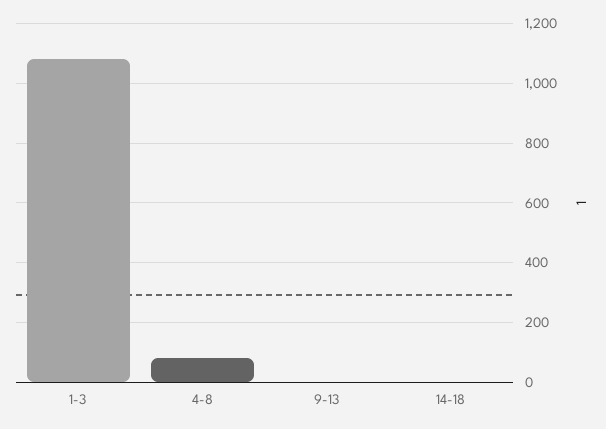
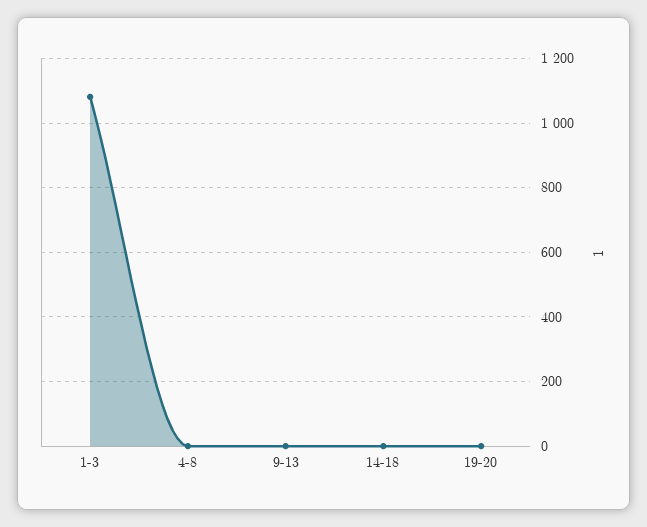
4-8: 75 -> 0
19-20: none -> 0

